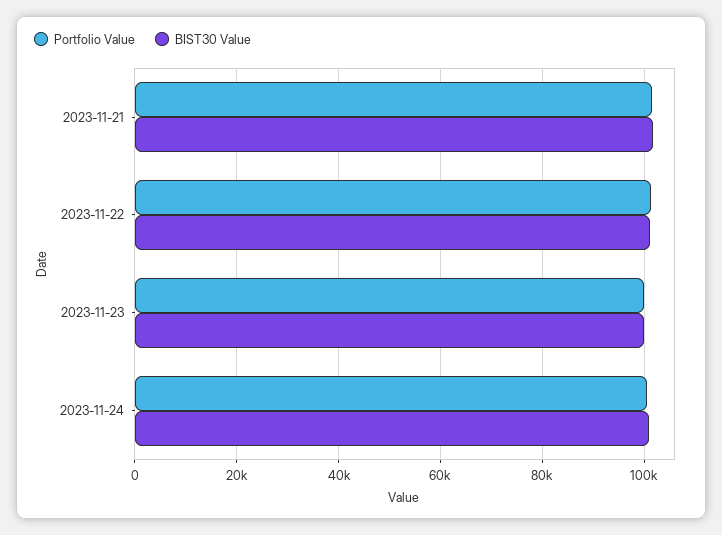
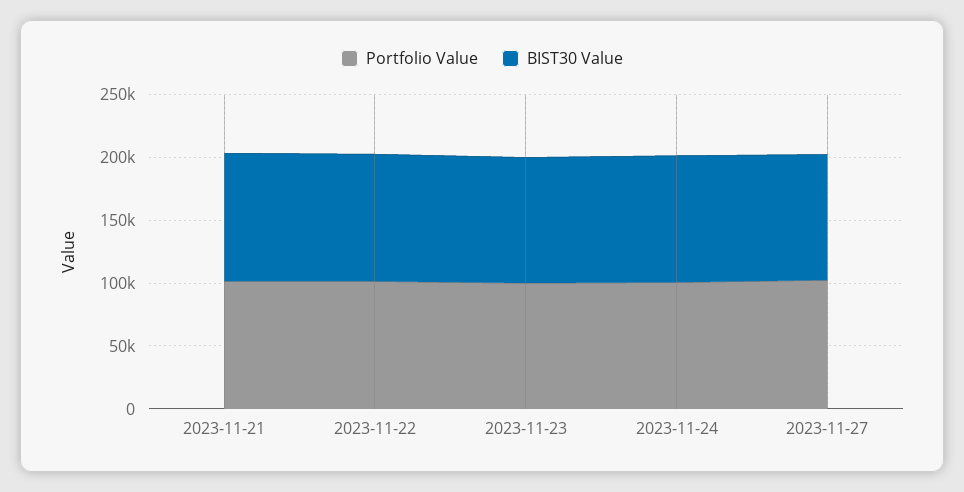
Portfolio Value, 2023-11-27: none -> 100000
BIST30 Value, 2023-11-27: none -> 100000

